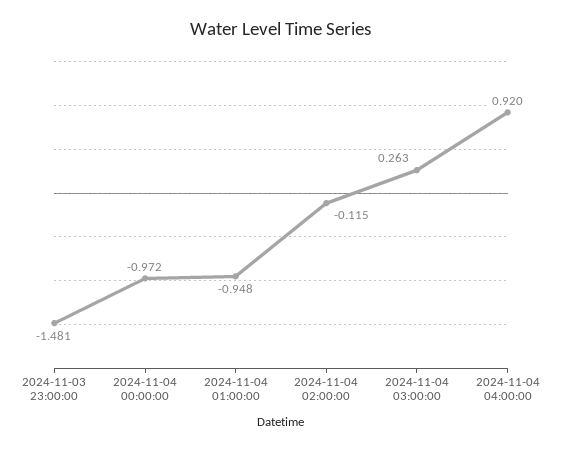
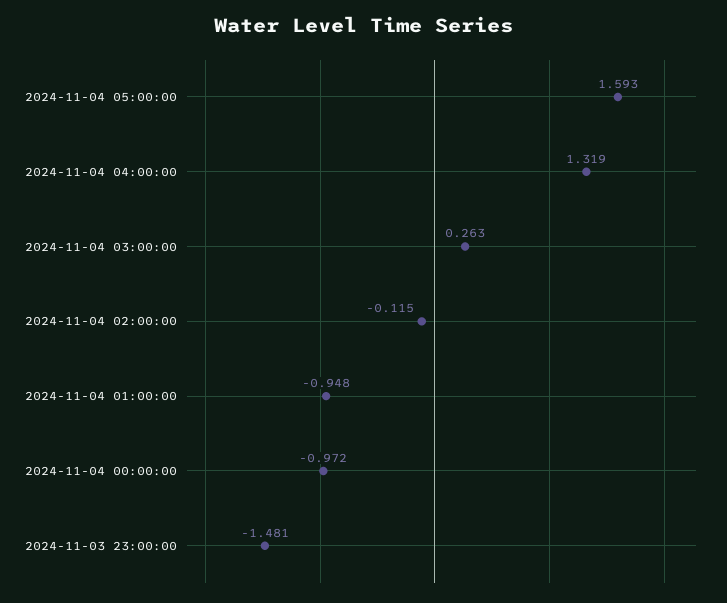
2024-11-04 04:00:00: 0.92 -> 1.319
2024-11-04 05:00:00: none -> 1.593

